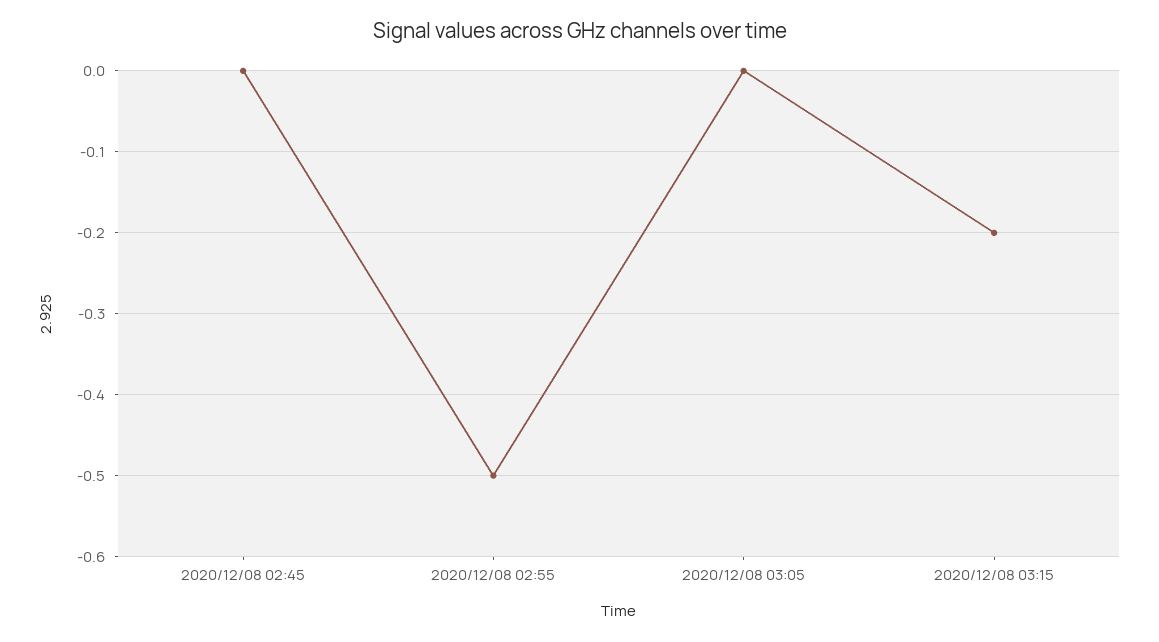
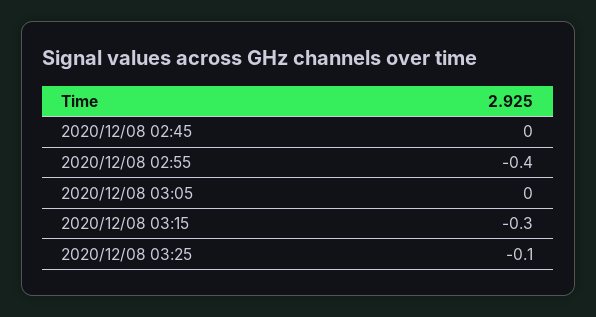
2020/12/08 02:55: -0.5 -> -0.4
2020/12/08 03:15: -0.2 -> -0.3
2020/12/08 03:25: none -> -0.1

